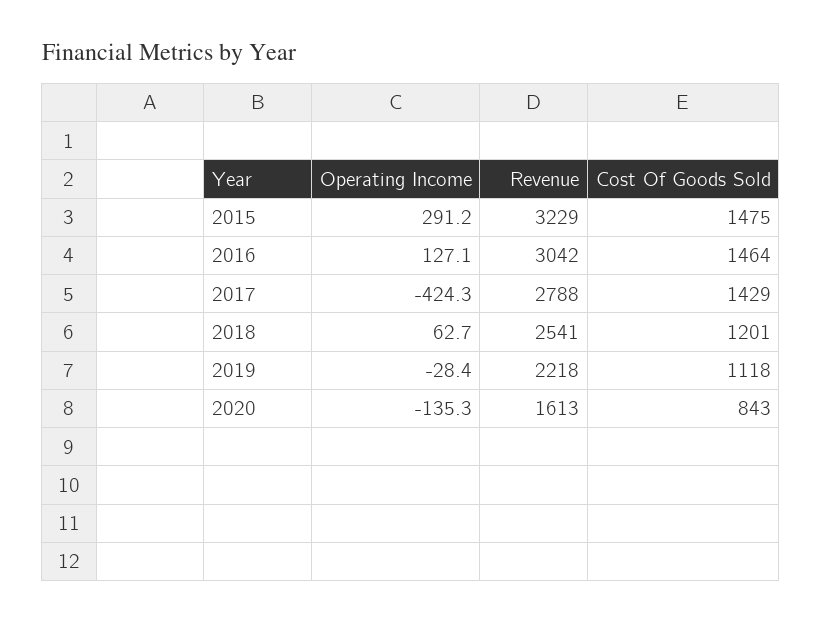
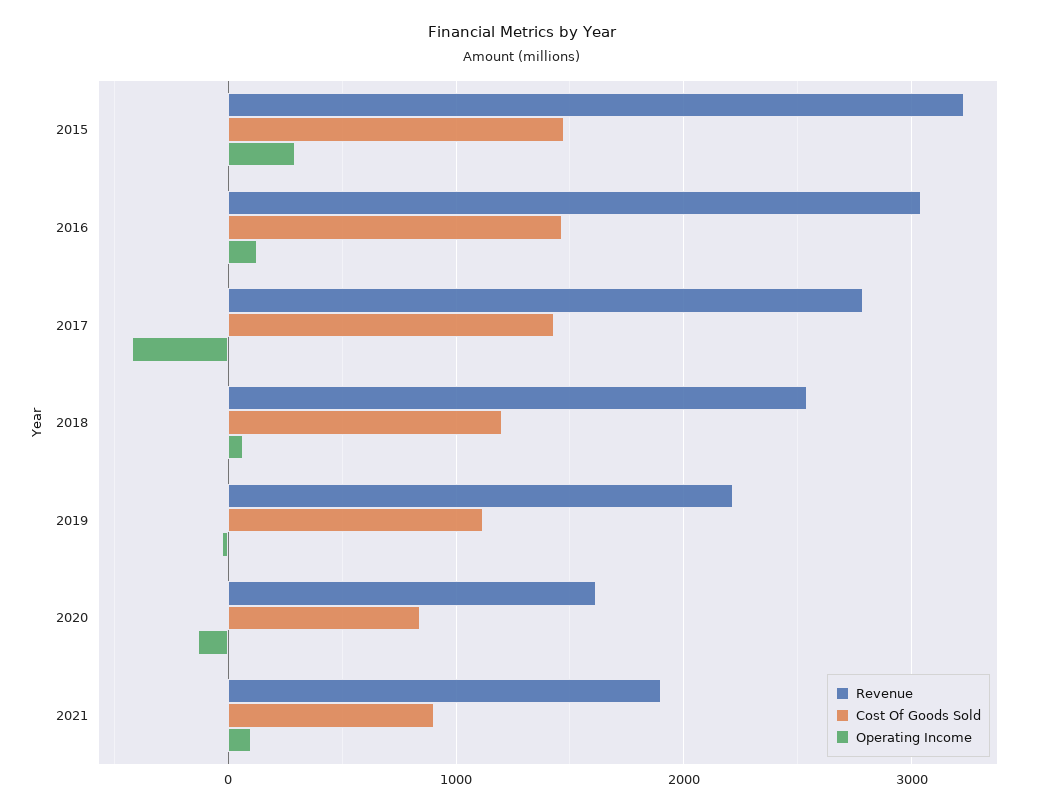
Revenue, 2021: none -> 1900
Cost Of Goods Sold, 2021: none -> 900
Operating Income, 2021: none -> 100

